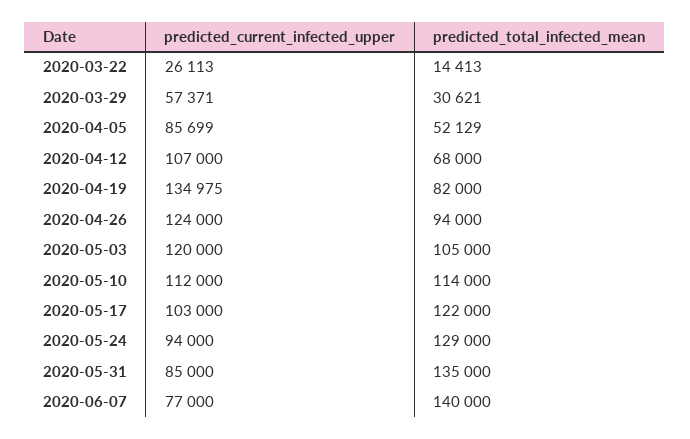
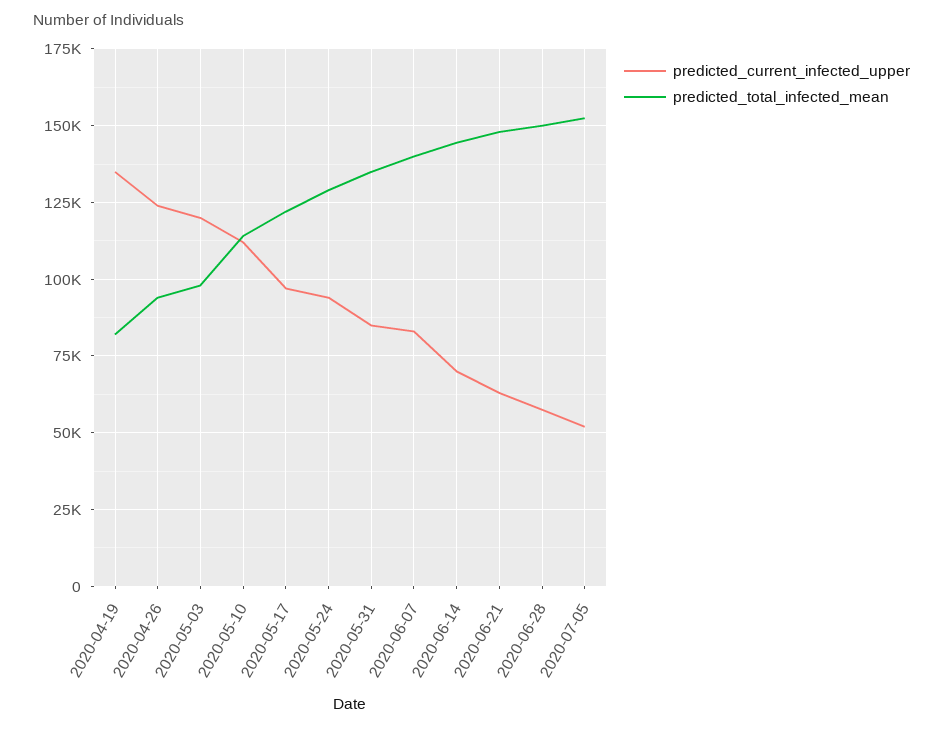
predicted_current_infected_upper, 2020-03-22: 26113 -> none
predicted_total_infected_mean, 2020-03-22: 14413 -> none
predicted_current_infected_upper, 2020-03-29: 57371 -> none
predicted_total_infected_mean, 2020-03-29: 30621 -> none
predicted_current_infected_upper, 2020-04-05: 85699 -> none
predicted_total_infected_mean, 2020-04-05: 52129 -> none
predicted_current_infected_upper, 2020-04-12: 107000 -> none
predicted_total_infected_mean, 2020-04-12: 68000 -> none
predicted_total_infected_mean, 2020-05-03: 105000 -> 97500
predicted_current_infected_upper, 2020-05-17: 103000 -> 97500
predicted_current_infected_upper, 2020-06-07: 77000 -> 82500
predicted_current_infected_upper, 2020-06-14: none -> 70000
predicted_total_infected_mean, 2020-06-14: none -> 145000
predicted_current_infected_upper, 2020-06-21: none -> 62500
predicted_total_infected_mean, 2020-06-21: none -> 147500
predicted_current_infected_upper, 2020-06-28: none -> 57500
predicted_total_infected_mean, 2020-06-28: none -> 150000
predicted_current_infected_upper, 2020-07-05: none -> 52500
predicted_total_infected_mean, 2020-07-05: none -> 152500

